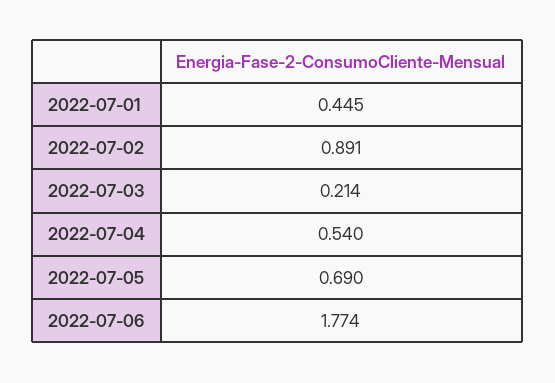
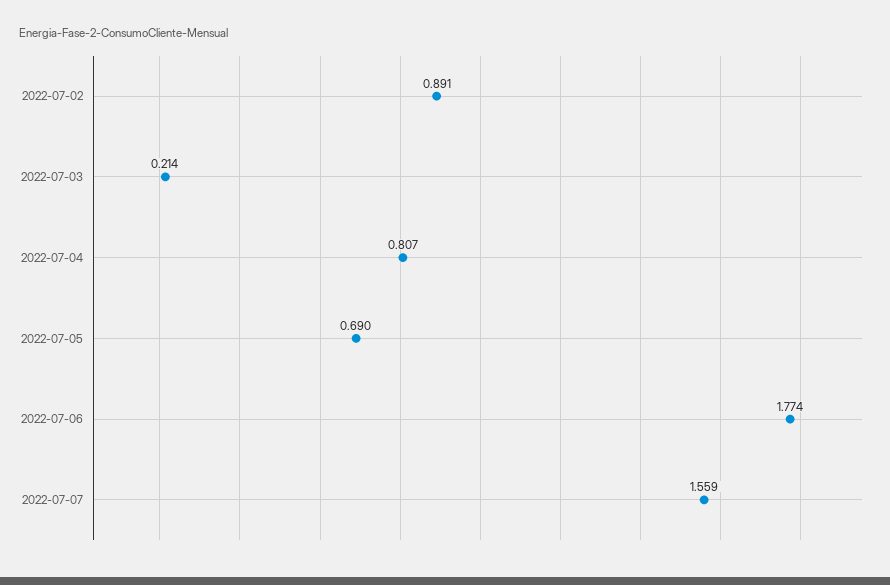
2022-07-01: 0.445 -> none
2022-07-04: 0.54 -> 0.807
2022-07-07: none -> 1.559

